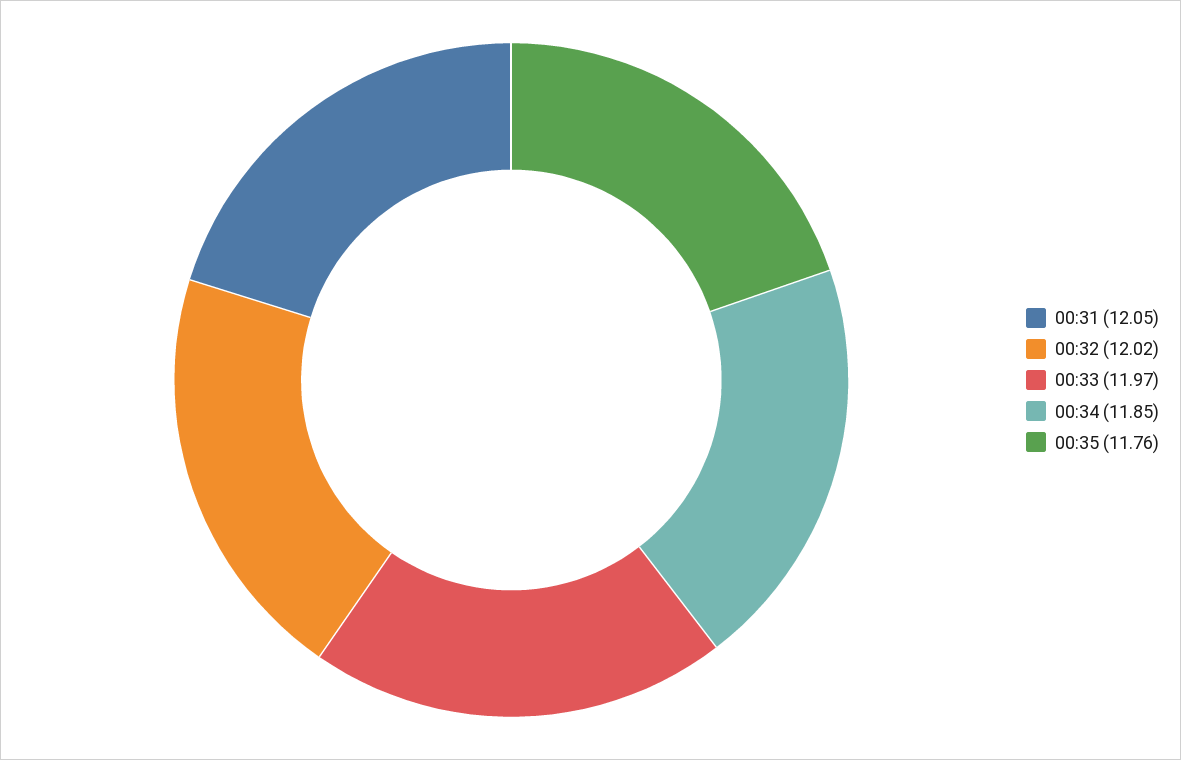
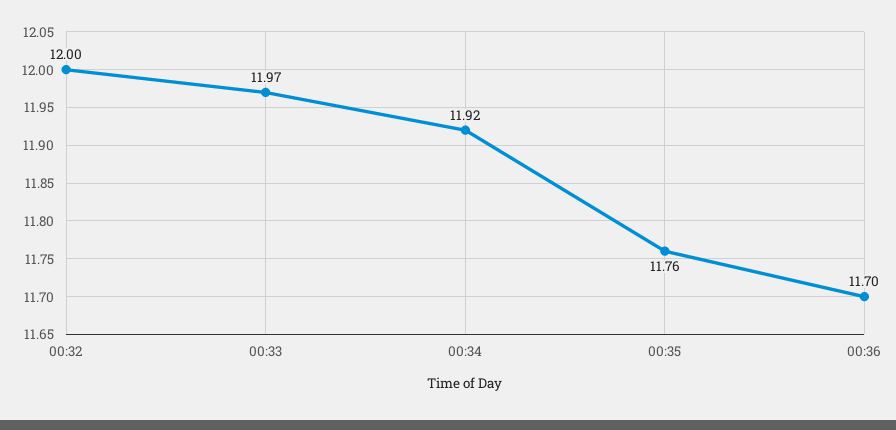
00:31: 12.05 -> none
00:32: 12.02 -> 12
00:34: 11.85 -> 11.92
00:36: none -> 11.7

